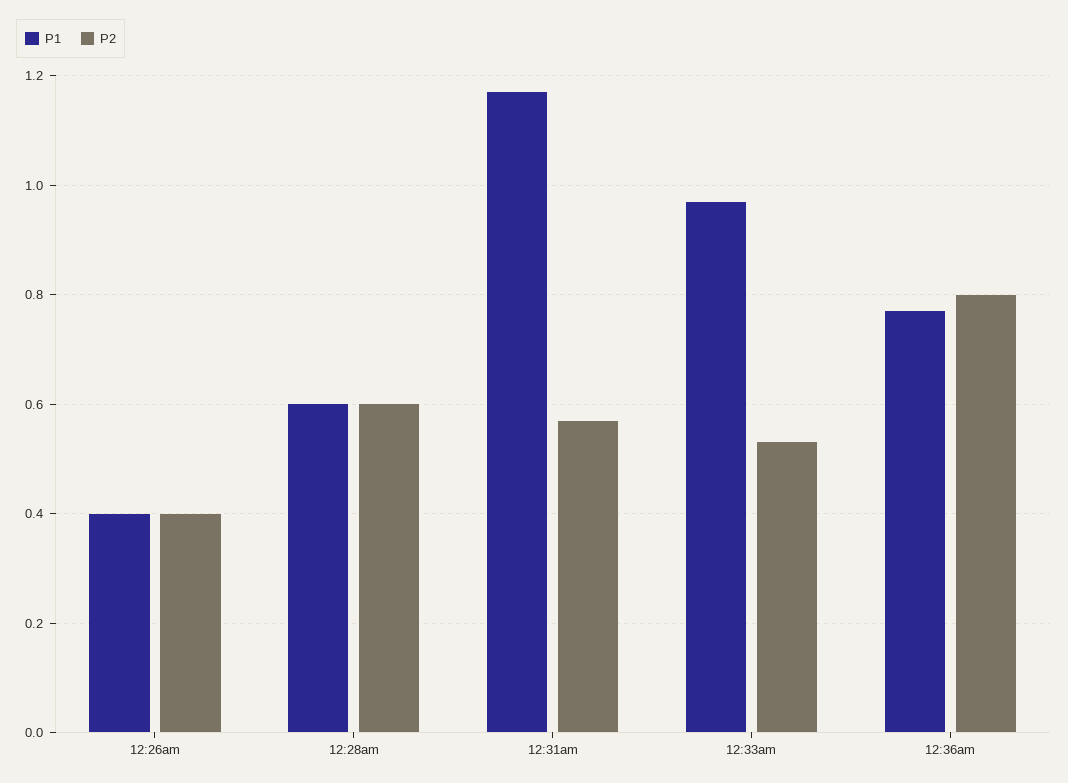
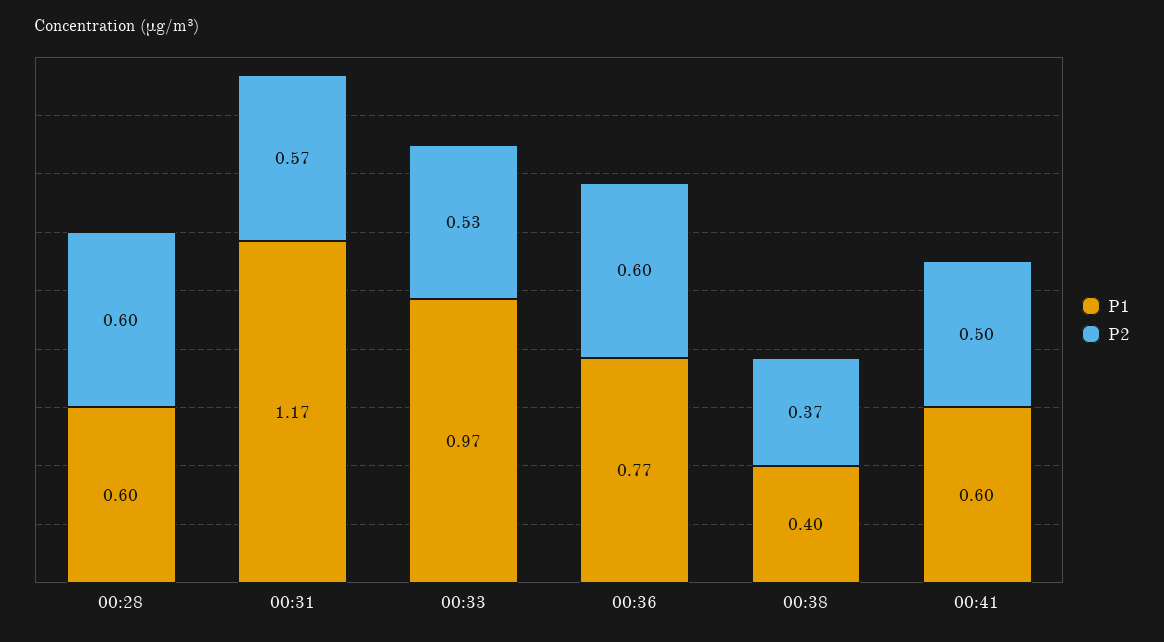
P1, 12:26am: 0.4 -> none
P2, 12:26am: 0.4 -> none
P2, 12:36am: 0.8 -> 0.6
P1, 00:38: none -> 0.4
P2, 00:38: none -> 0.37
P1, 00:41: none -> 0.6
P2, 00:41: none -> 0.5

